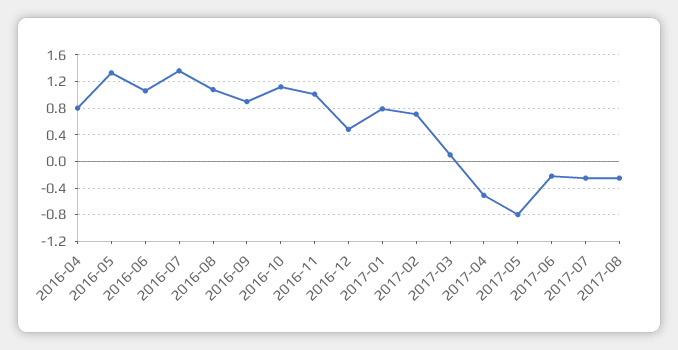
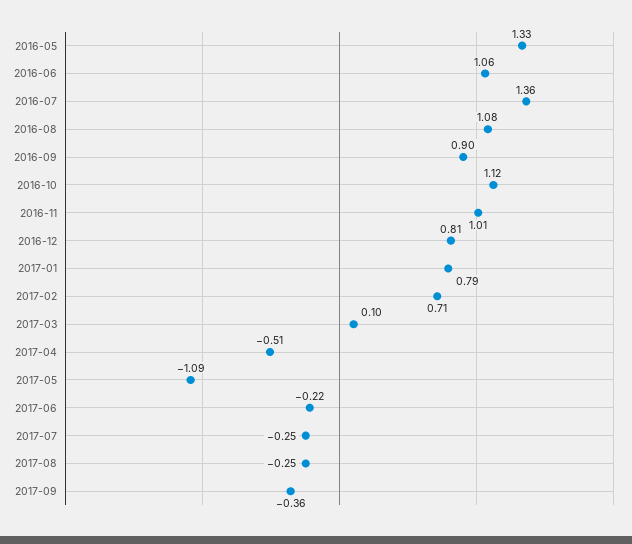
2016-04: 0.8 -> none
2016-12: 0.5 -> 0.81
2017-05: -0.8 -> -1.09
2017-09: none -> -0.36

